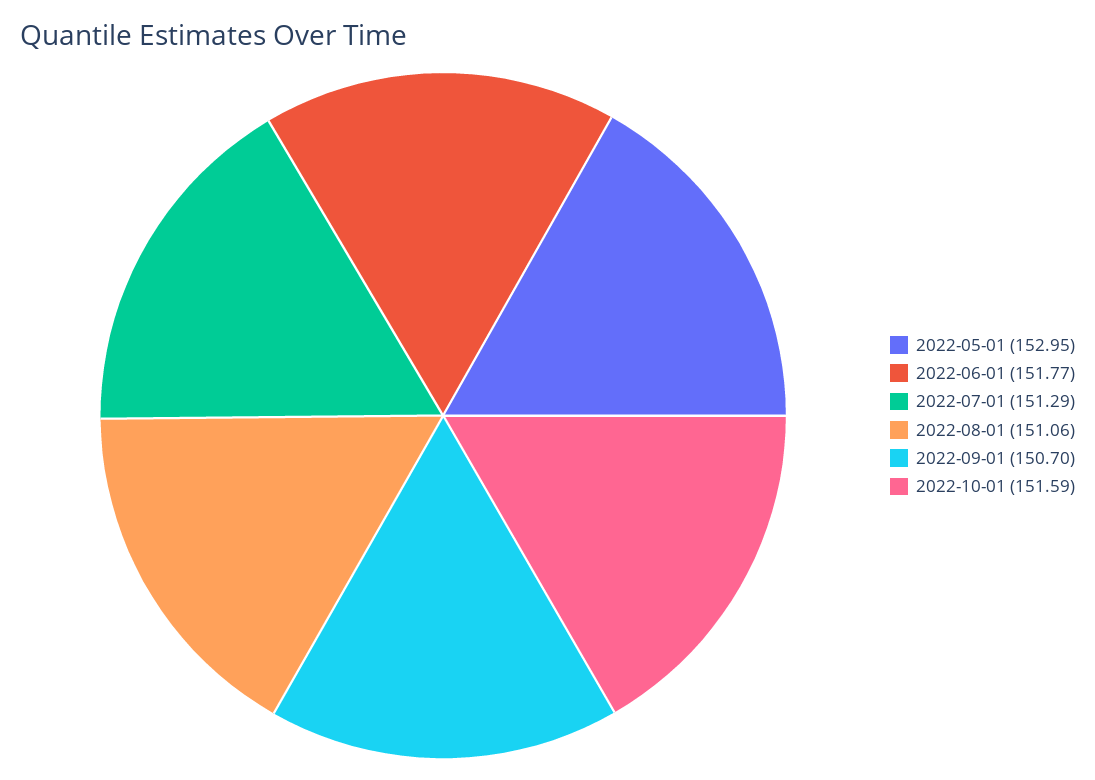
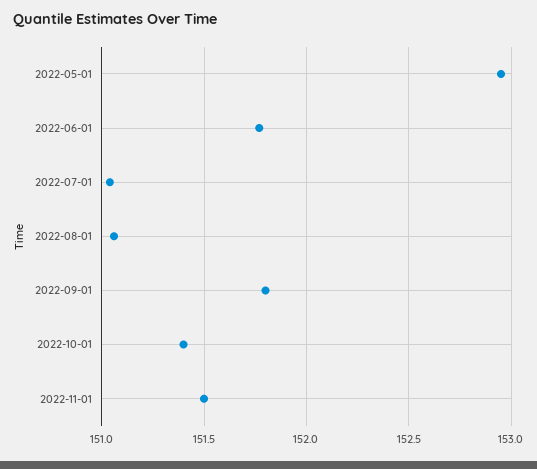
2022-07-01: 151.29 -> 151.05
2022-09-01: 150.7 -> 151.8
2022-10-01: 151.59 -> 151.4
2022-11-01: none -> 151.5

